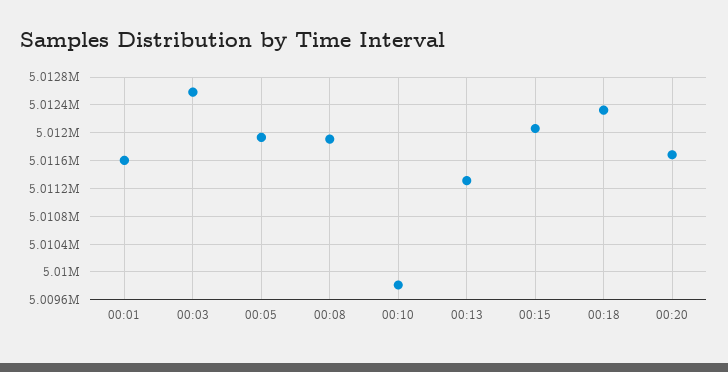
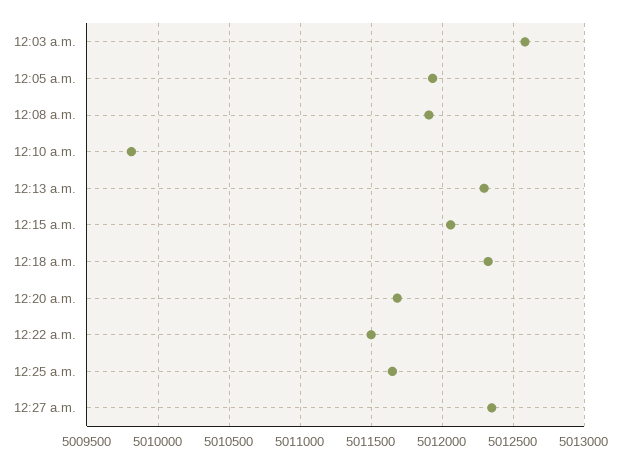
00:01: 5011600 -> none
00:13: 5011300 -> 5012300
12:22 a.m.: none -> 5011500
12:25 a.m.: none -> 5011650
12:27 a.m.: none -> 5012350

